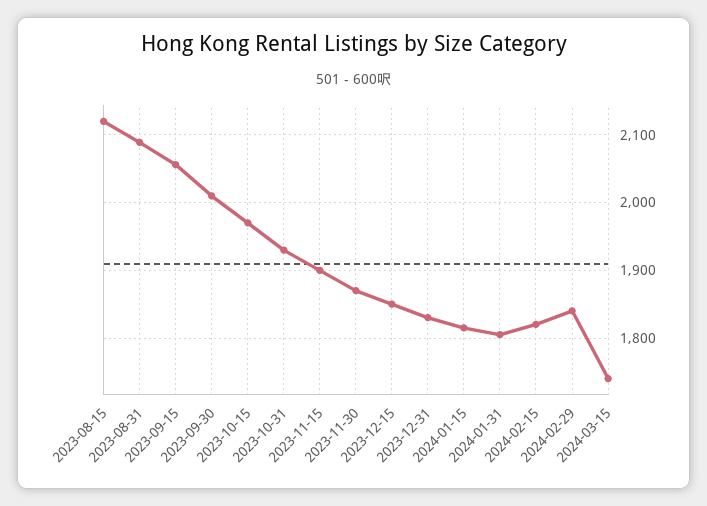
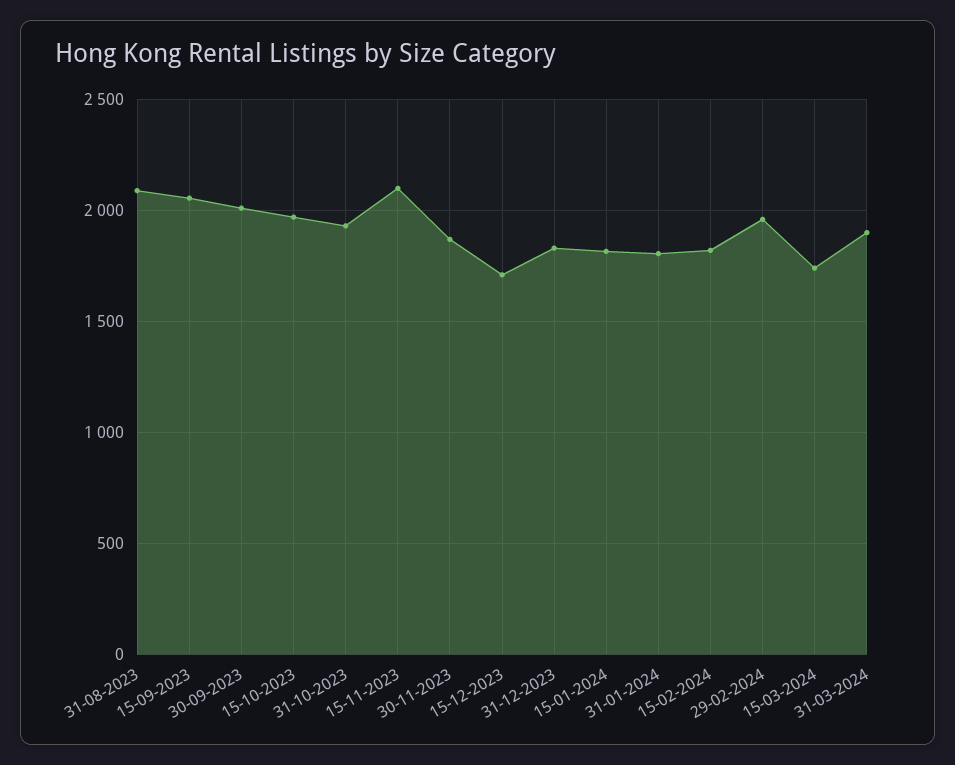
2023-08-15: 2120 -> none
2023-11-15: 1900 -> 2100
2023-12-15: 1850 -> 1700
2024-02-29: 1840 -> 1950
31-03-2024: none -> 1900

